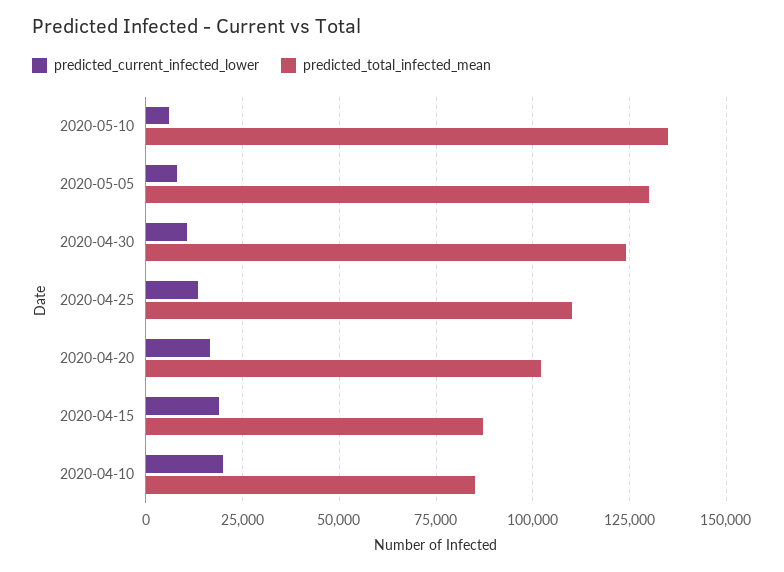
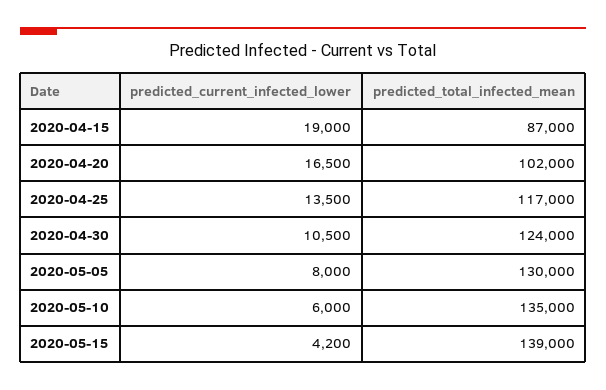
predicted_total_infected_mean, 2020-04-25: 110000 -> 117000
predicted_current_infected_lower, 2020-04-10: 20000 -> none
predicted_total_infected_mean, 2020-04-10: 85000 -> none
predicted_current_infected_lower, 2020-05-15: none -> 4200
predicted_total_infected_mean, 2020-05-15: none -> 139000

